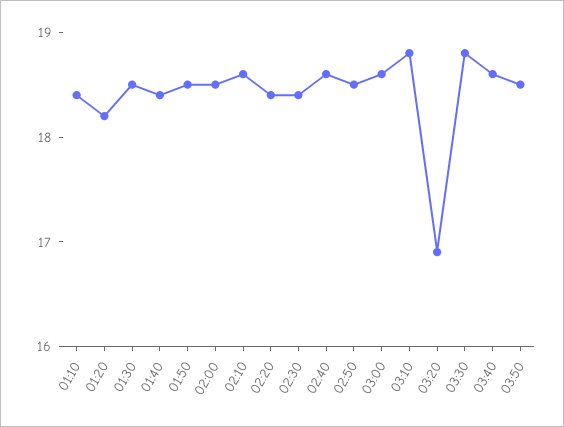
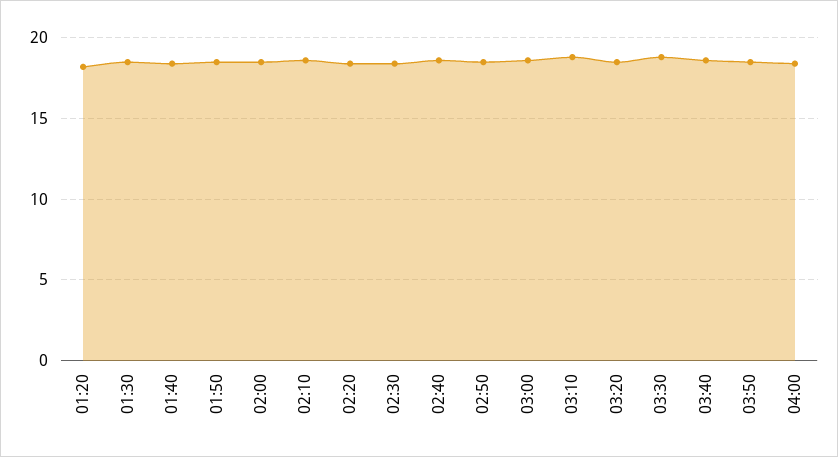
01:10: 18.4 -> none
03:20: 16.9 -> 18.5
04:00: none -> 18.5

